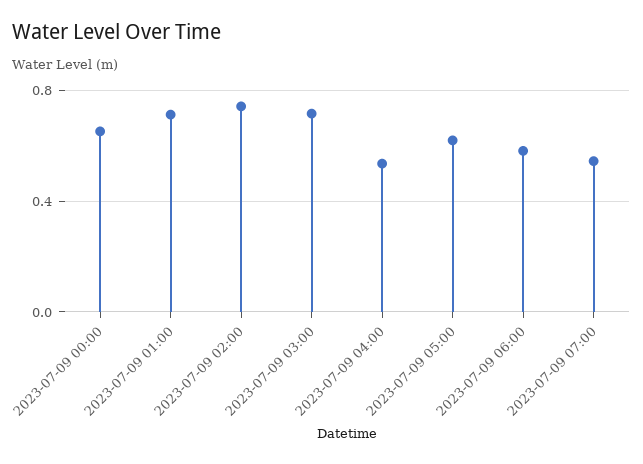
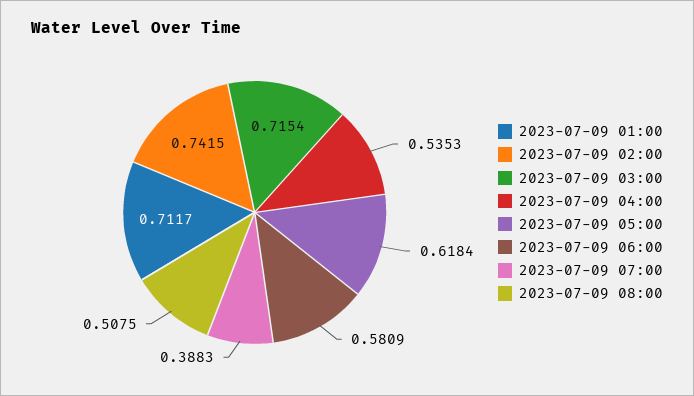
2023-07-09 00:00: 0.65 -> none
2023-07-09 07:00: 0.55 -> 0.3883
2023-07-09 08:00: none -> 0.5075

